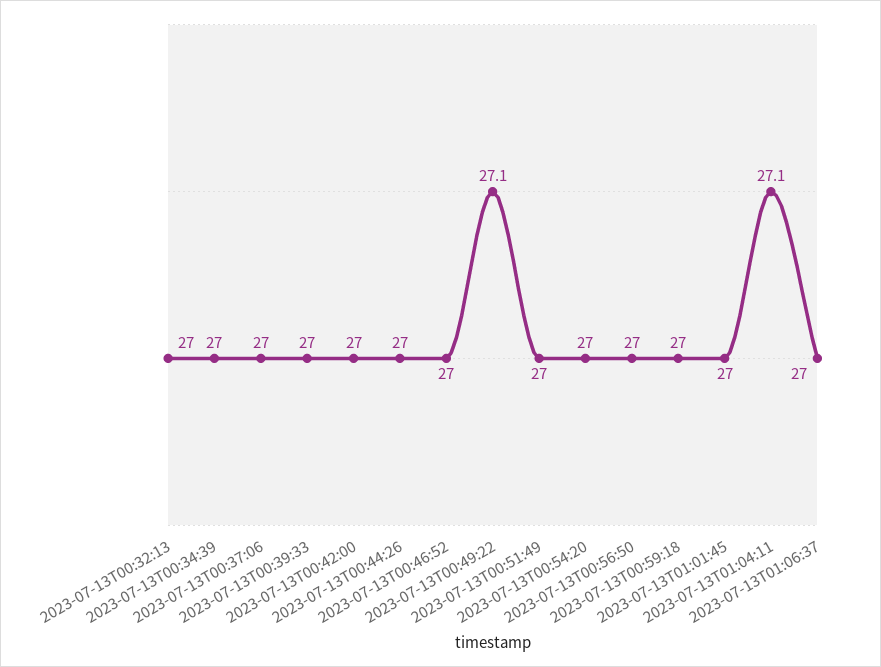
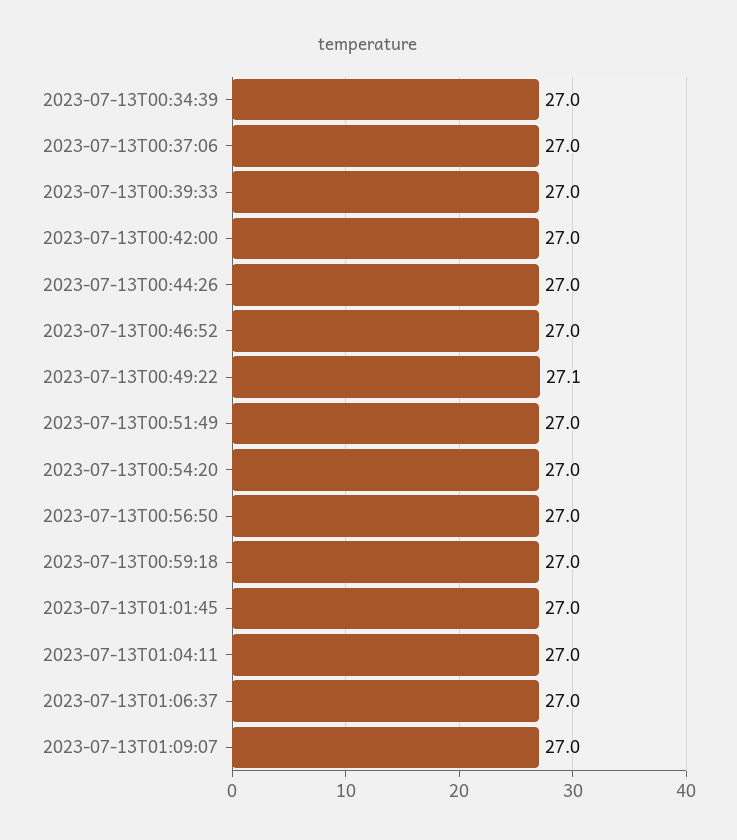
2023-07-13T00:32:13: 27 -> none
2023-07-13T01:04:11: 27.1 -> 27
2023-07-13T01:09:07: none -> 27

